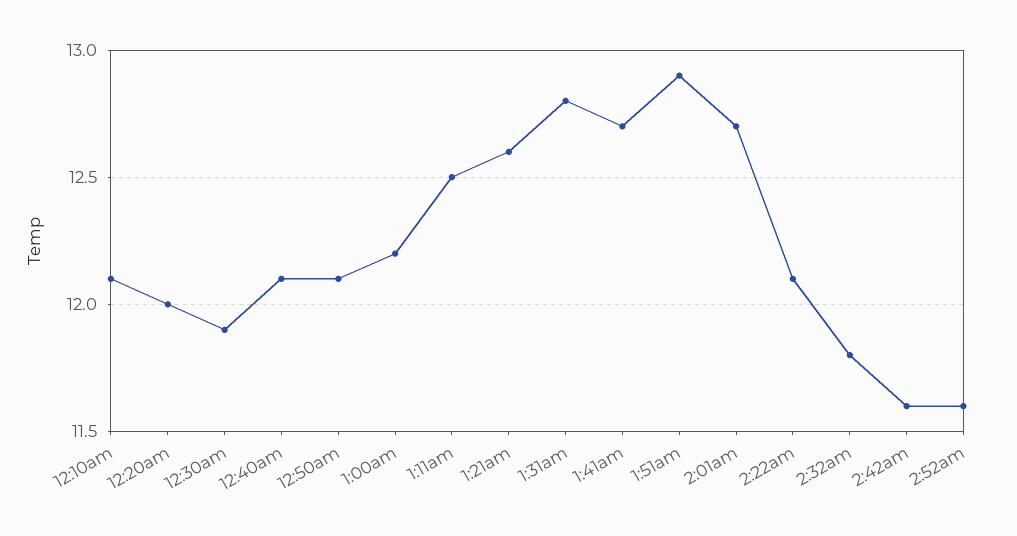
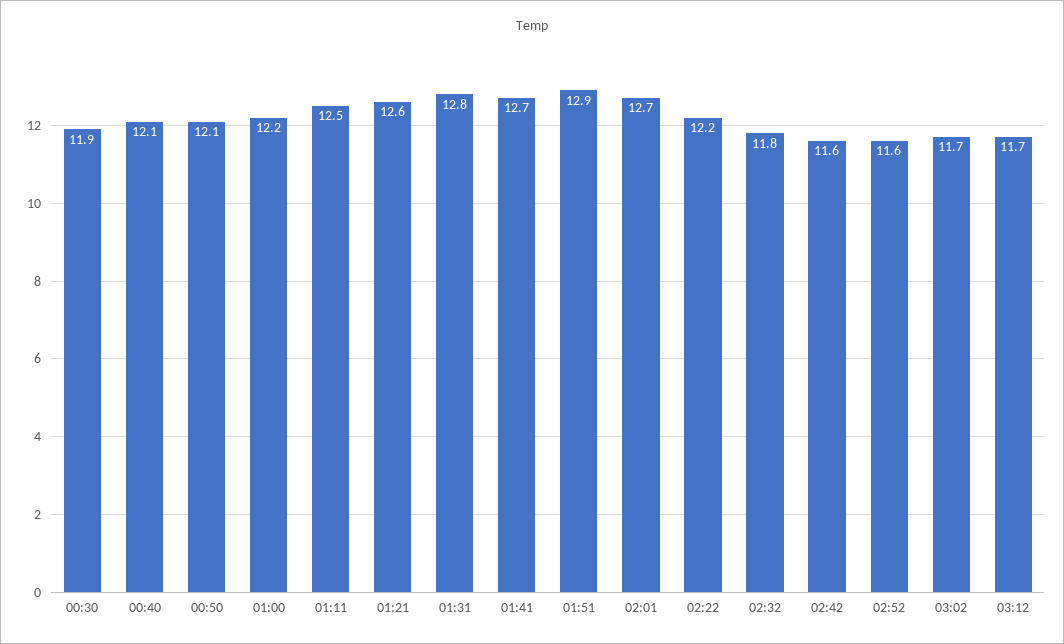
12:10am: 12.1 -> none
12:20am: 12 -> none
2:22am: 12.1 -> 12.2
03:02: none -> 11.7
03:12: none -> 11.7

